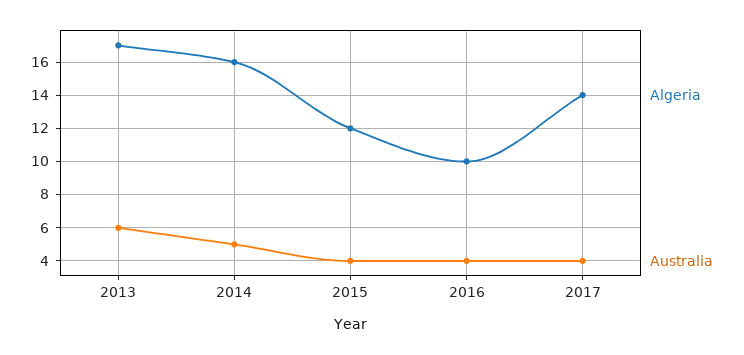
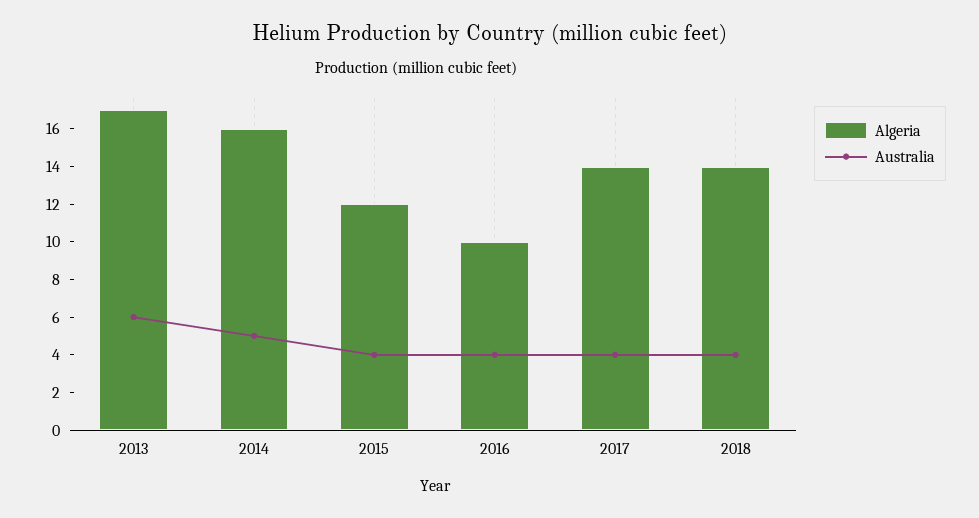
Algeria, 2018: none -> 14
Australia, 2018: none -> 4

